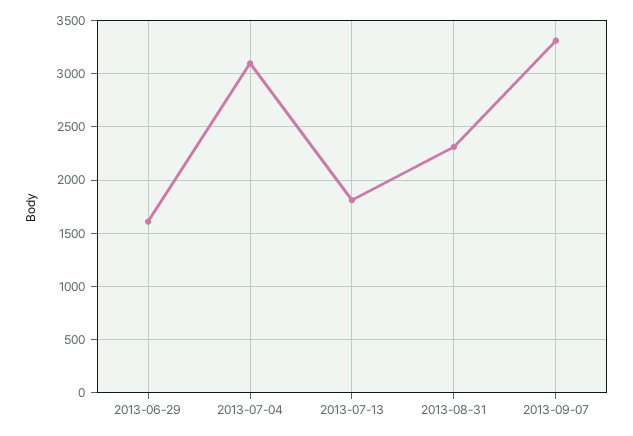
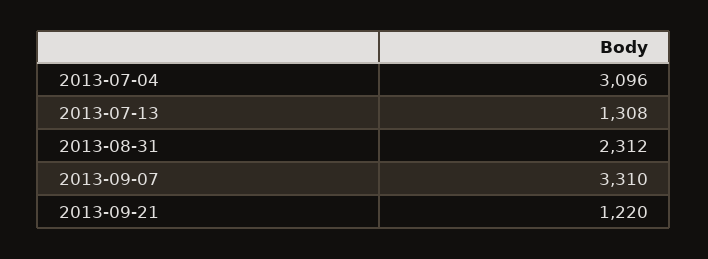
2013-06-29: 1600 -> none
2013-07-13: 1800 -> 1308
2013-09-21: none -> 1220

